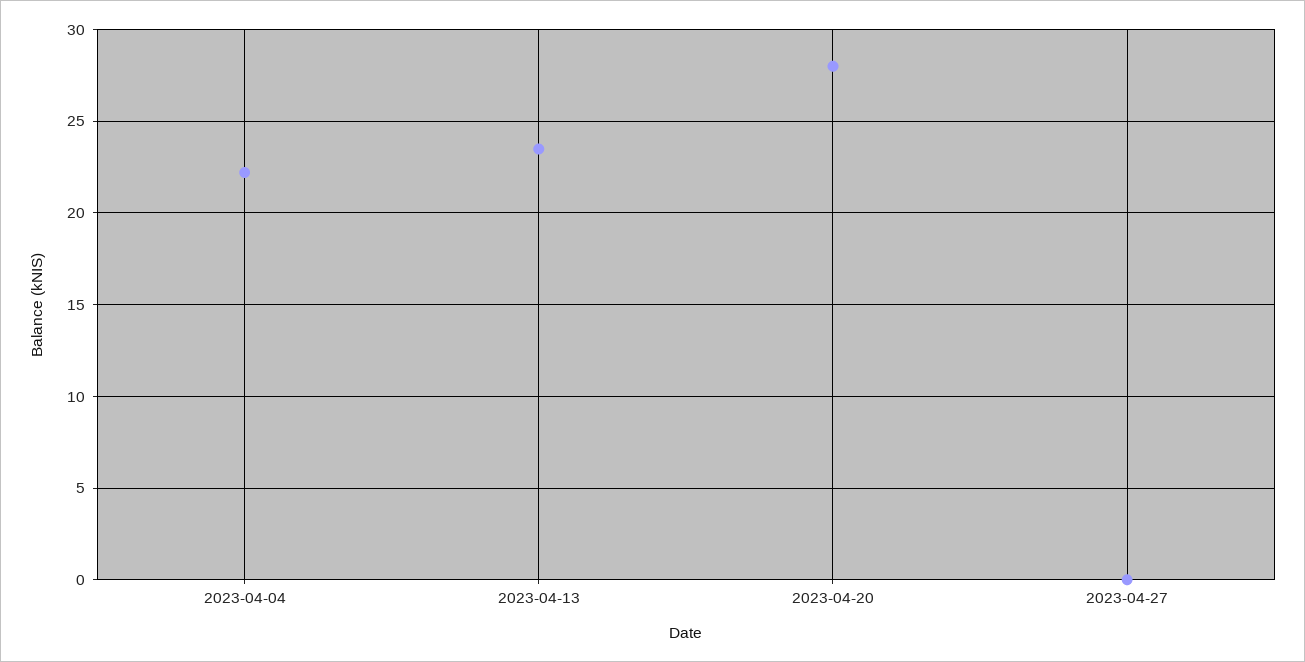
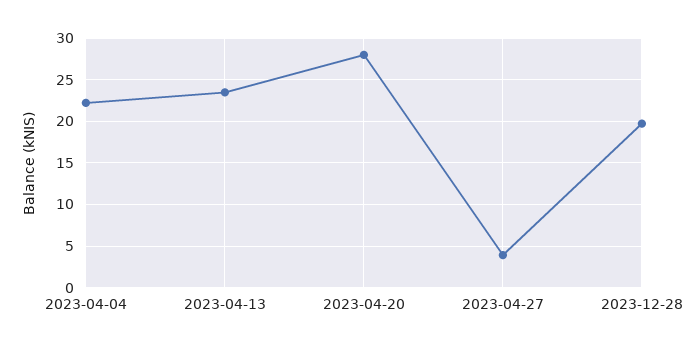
2023-04-27: 0 -> 4
2023-12-28: none -> 20

